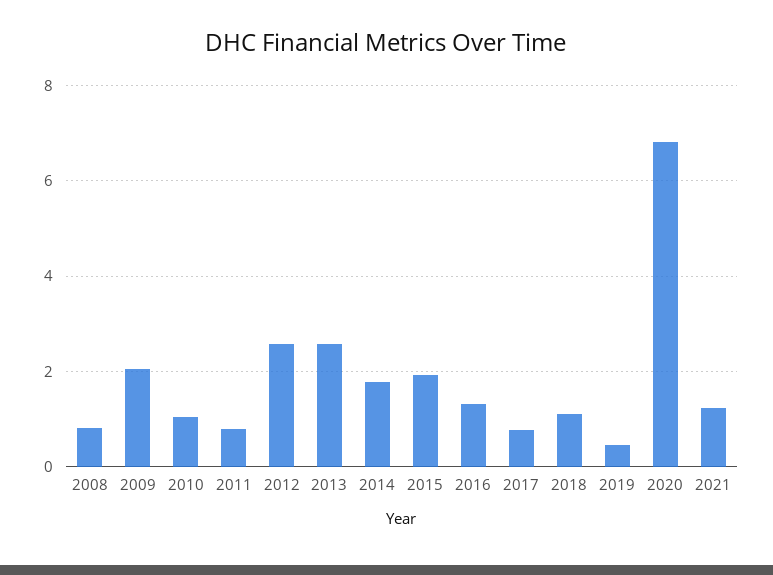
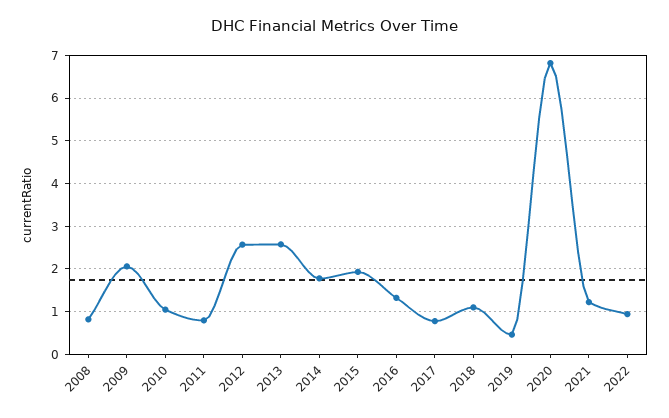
2022: none -> 1

